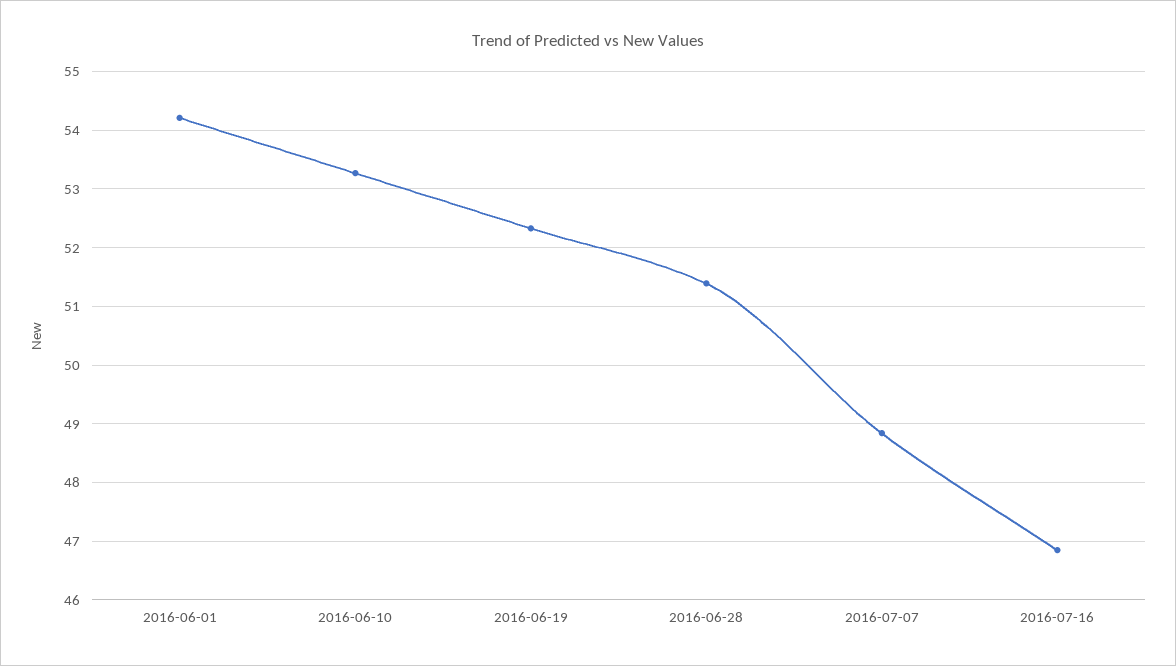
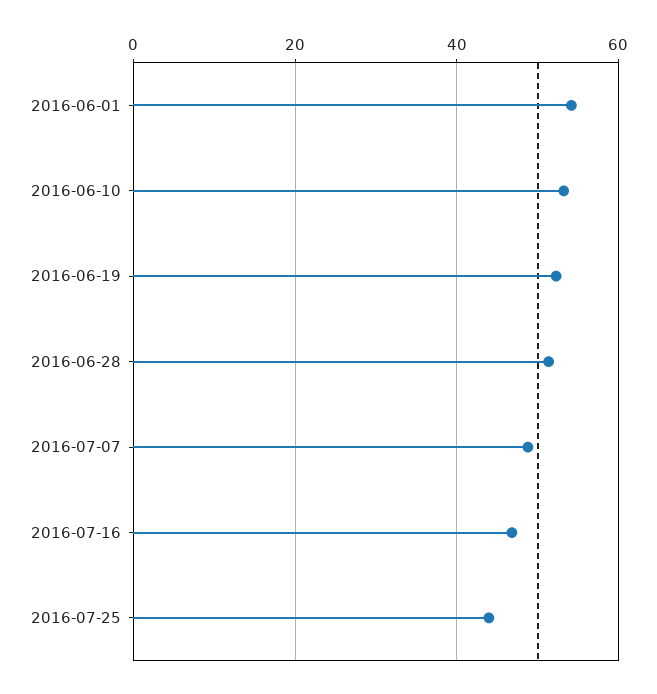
2016-07-25: none -> 44

